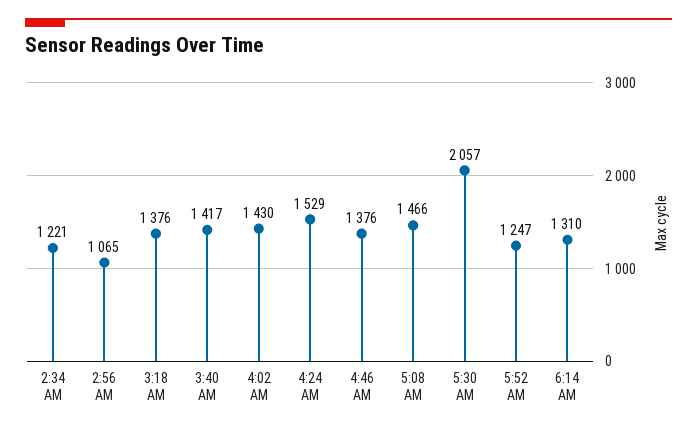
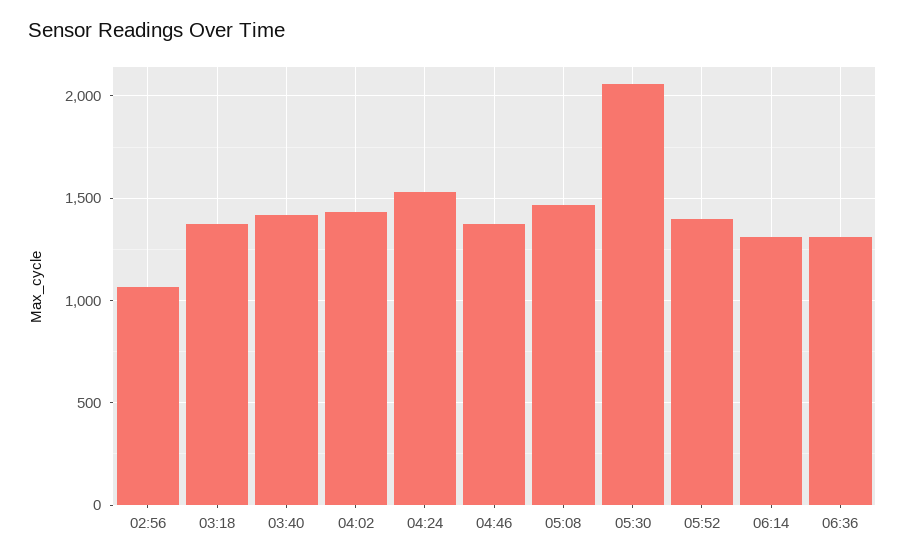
2:34 AM: 1221 -> none
5:52 AM: 1247 -> 1400
06:36: none -> 1300

